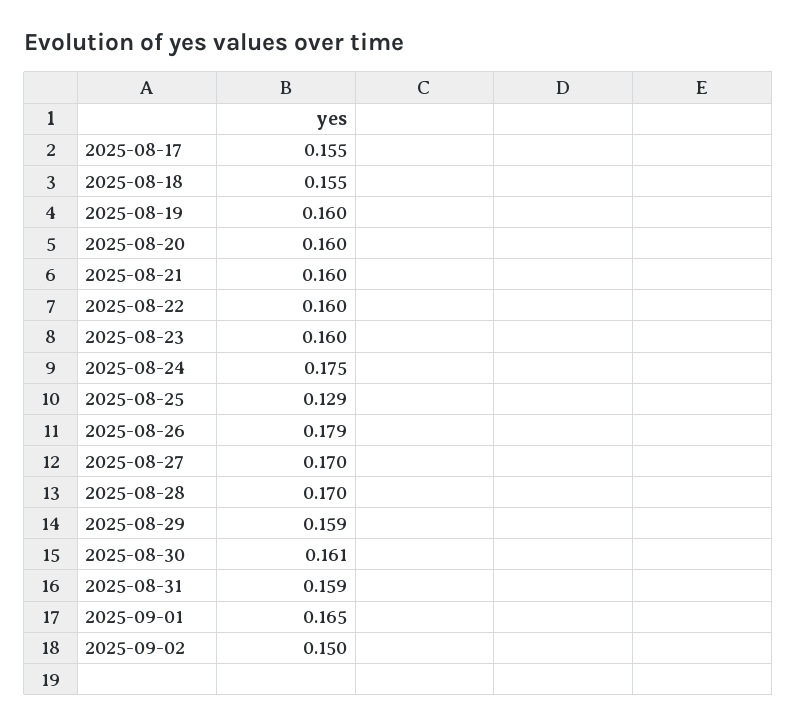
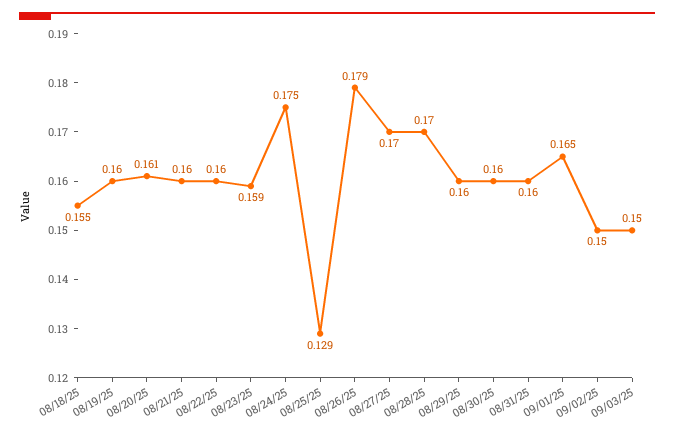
2025-08-17: 0.155 -> none
2025-08-20: 0.16 -> 0.161
2025-08-23: 0.16 -> 0.159
2025-08-29: 0.159 -> 0.16
2025-08-30: 0.161 -> 0.16
2025-08-31: 0.159 -> 0.16
09/03/25: none -> 0.15

